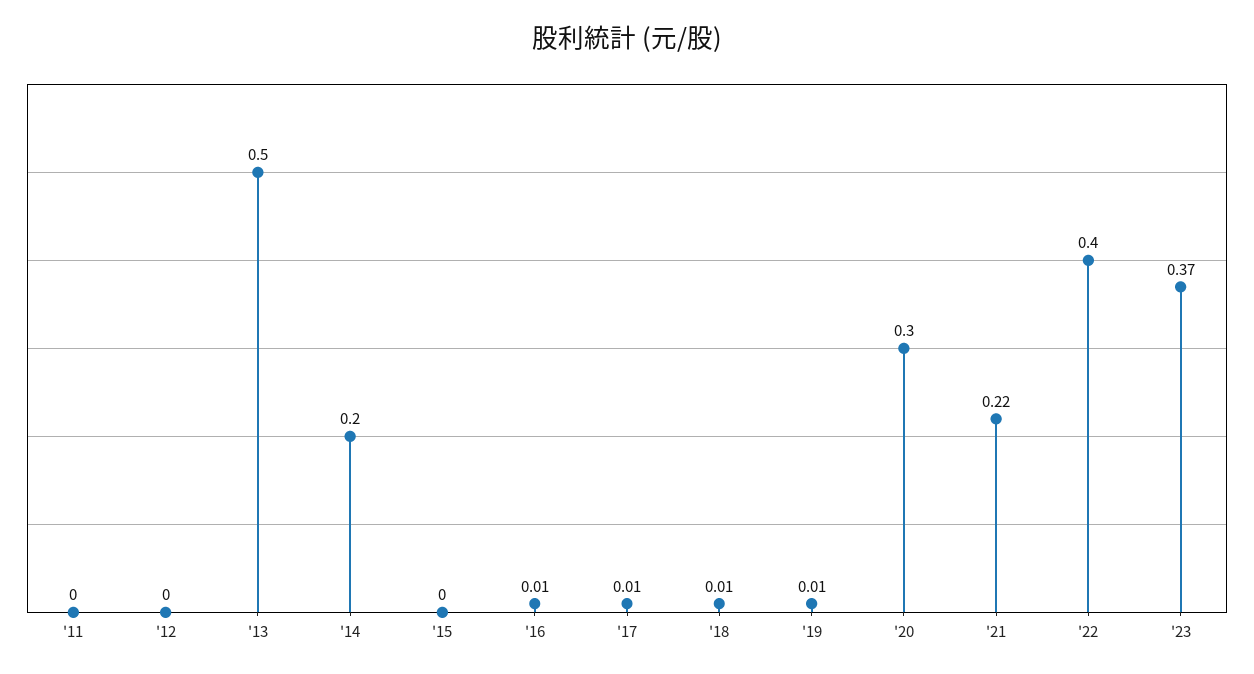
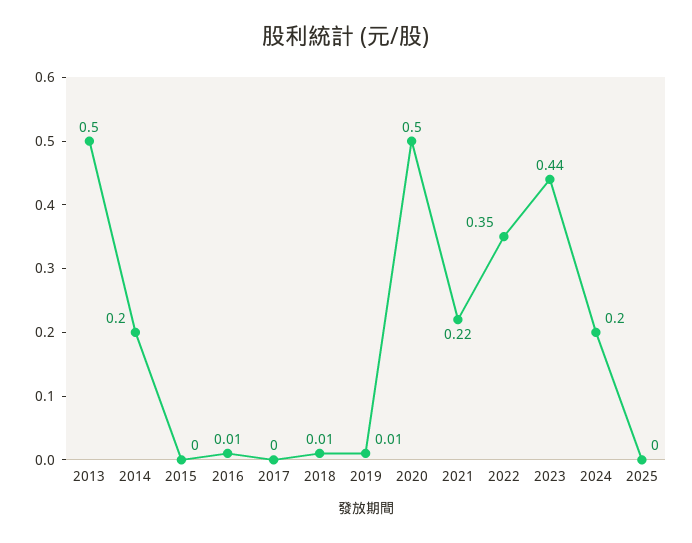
'11: 0 -> none
'12: 0 -> none
'17: 0.01 -> 0
'20: 0.3 -> 0.5
'22: 0.4 -> 0.35
'23: 0.37 -> 0.44
2024: none -> 0.2
2025: none -> 0

